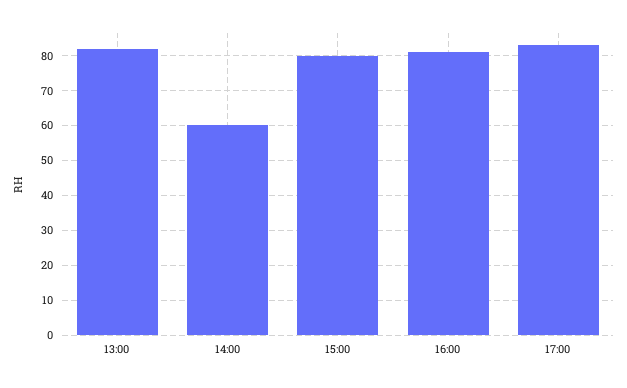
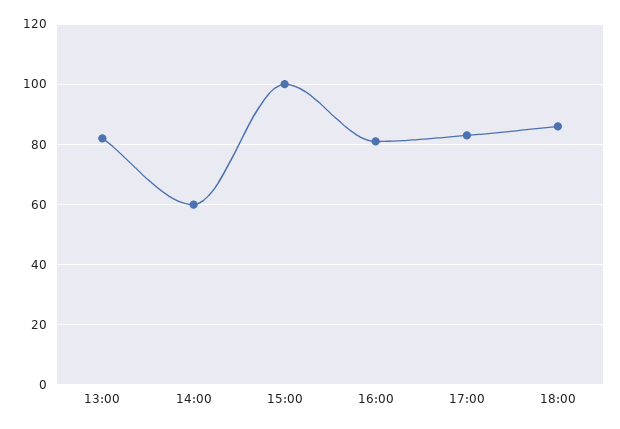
15:00: 80 -> 100
18:00: none -> 85

